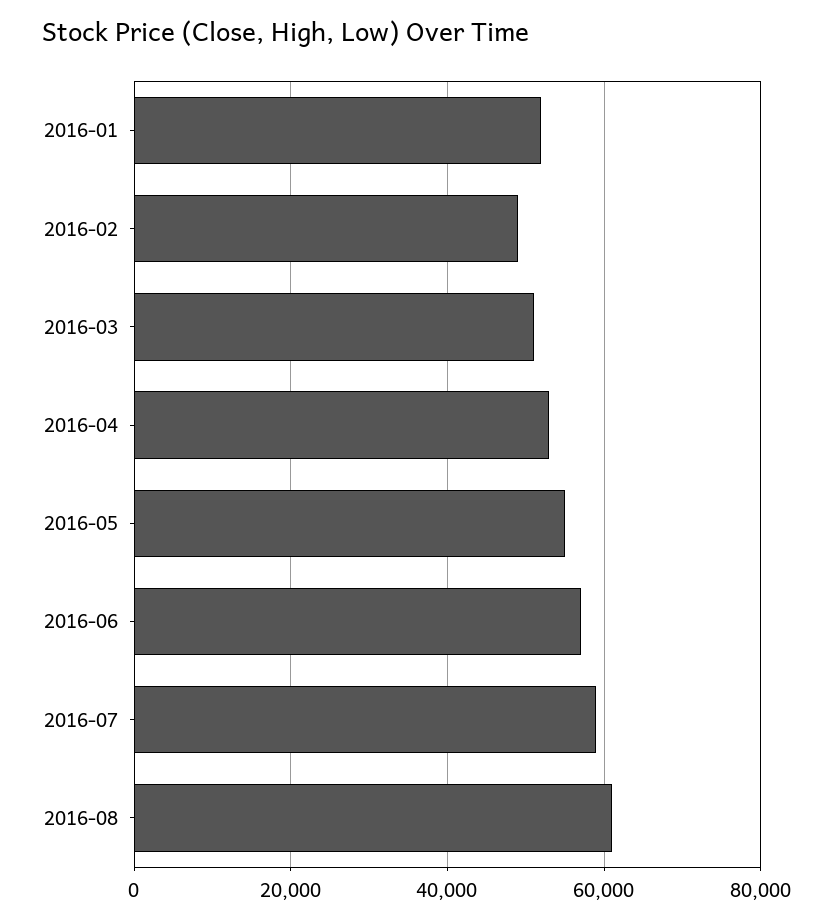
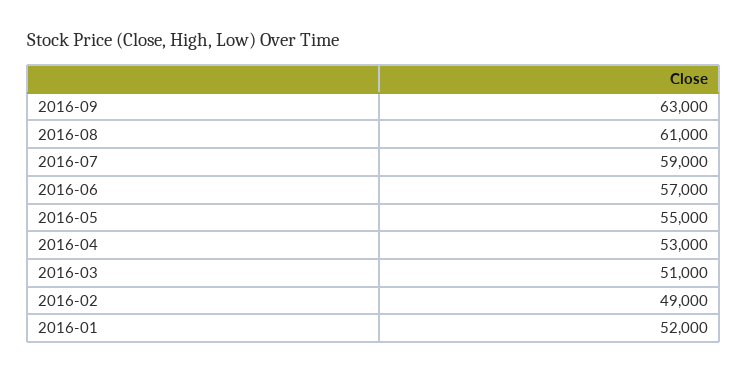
2016-09: none -> 63000

